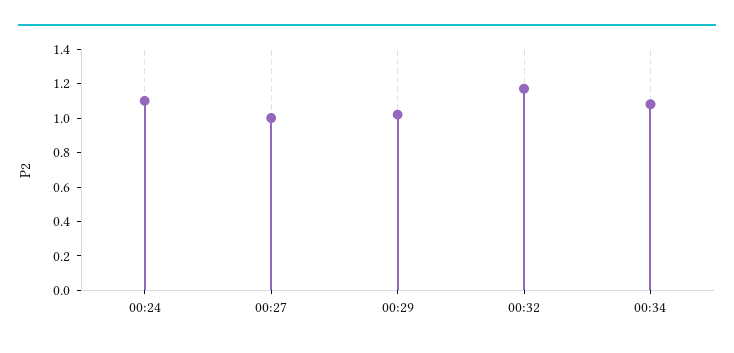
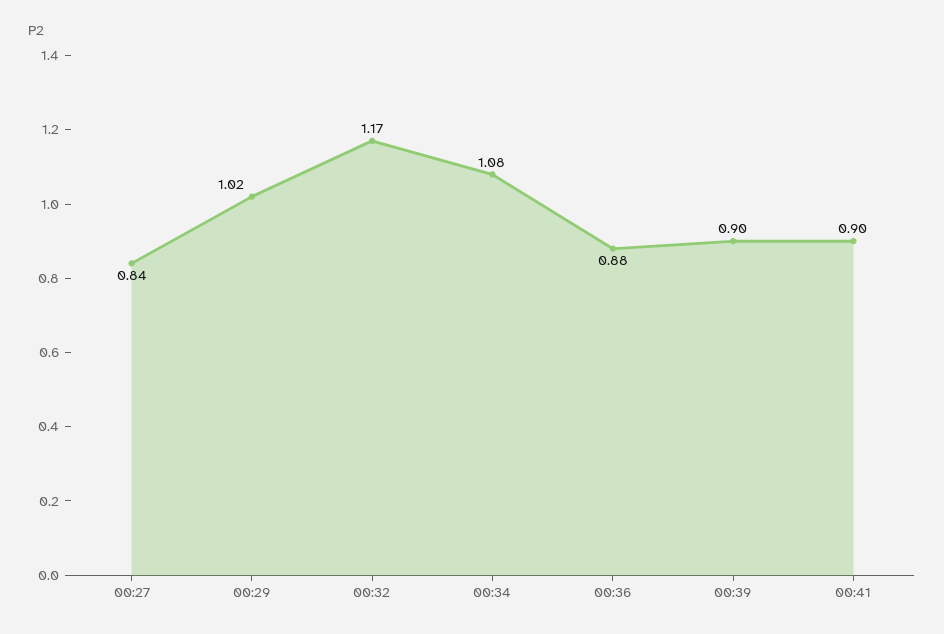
00:24: 1.1 -> none
00:27: 1 -> 0.84
00:36: none -> 0.88
00:39: none -> 0.9
00:41: none -> 0.9

